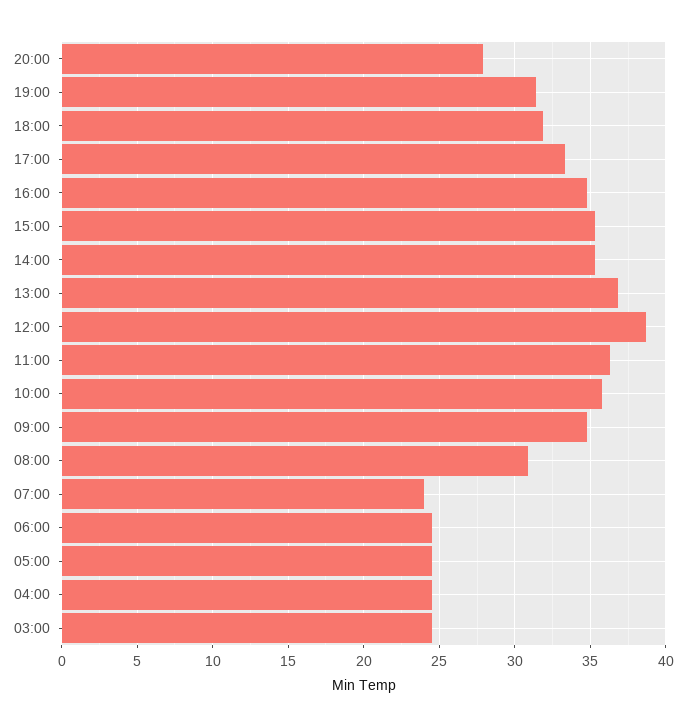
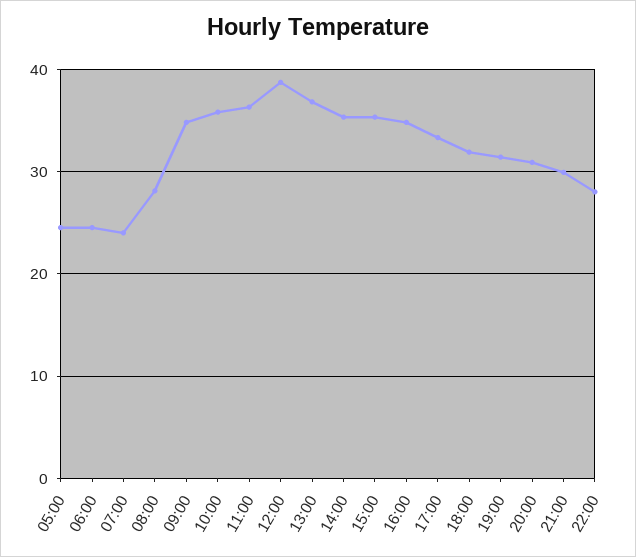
20:00: 28 -> 31
08:00: 31 -> 28
04:00: 24.5 -> none
03:00: 24.5 -> none
21:00: none -> 30
22:00: none -> 28

